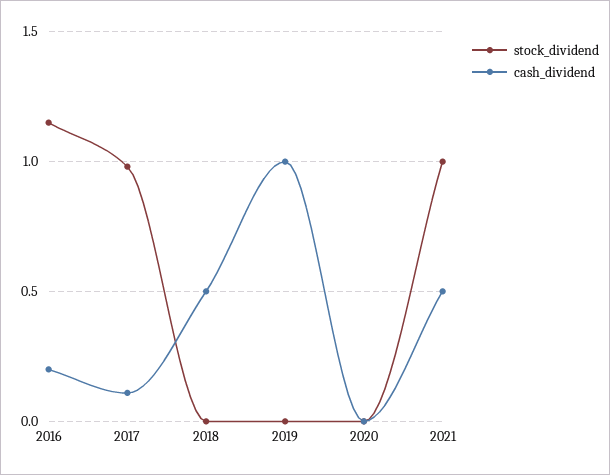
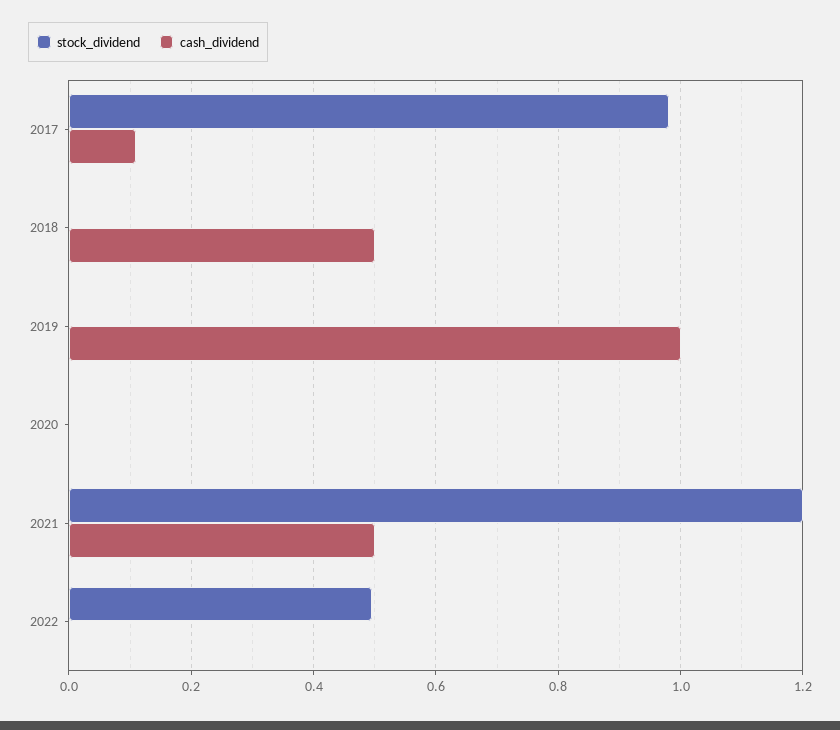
stock_dividend, 2016: 1.15 -> none
cash_dividend, 2016: 0.2 -> none
stock_dividend, 2021: 1 -> 1.2
stock_dividend, 2022: none -> 0.5
cash_dividend, 2022: none -> 0

